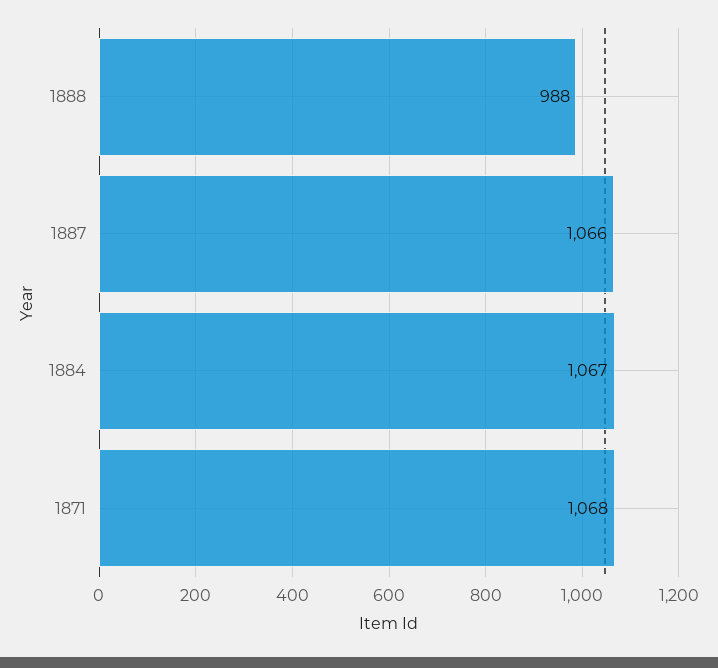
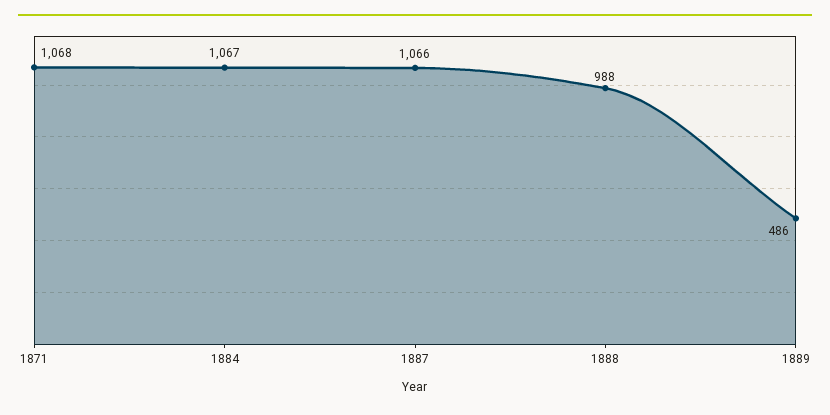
1889: none -> 486

